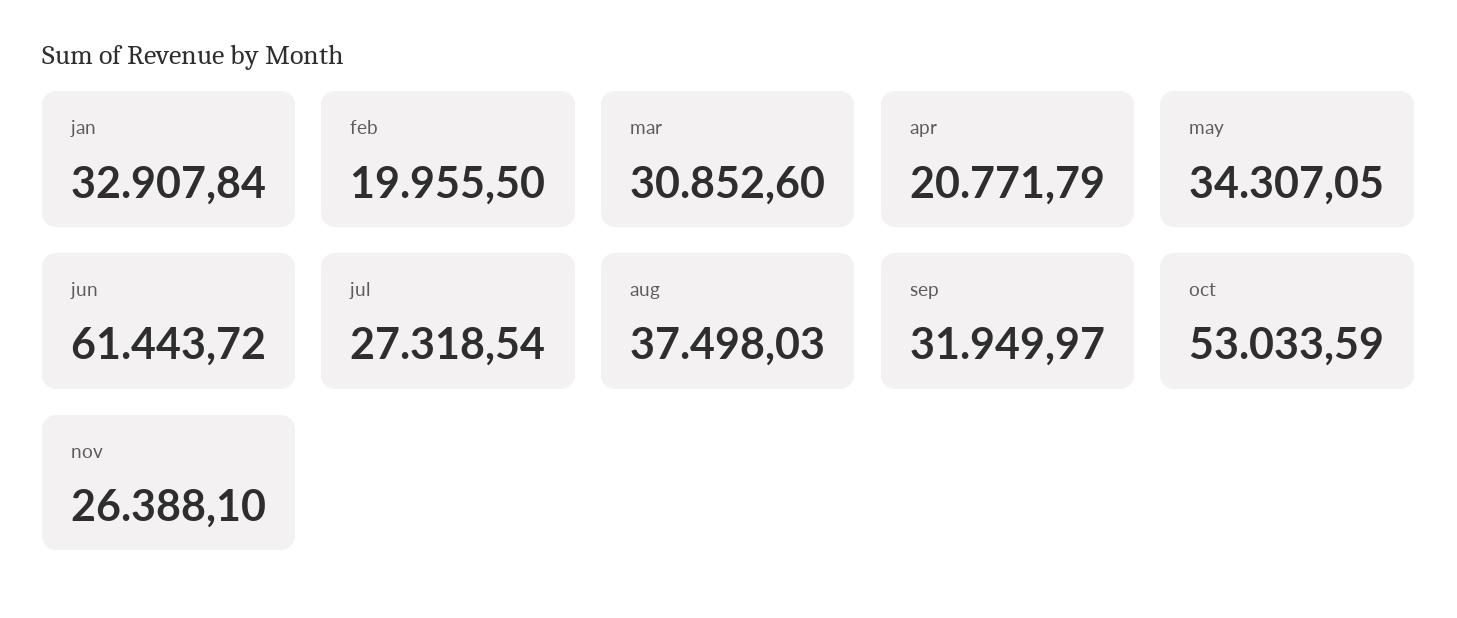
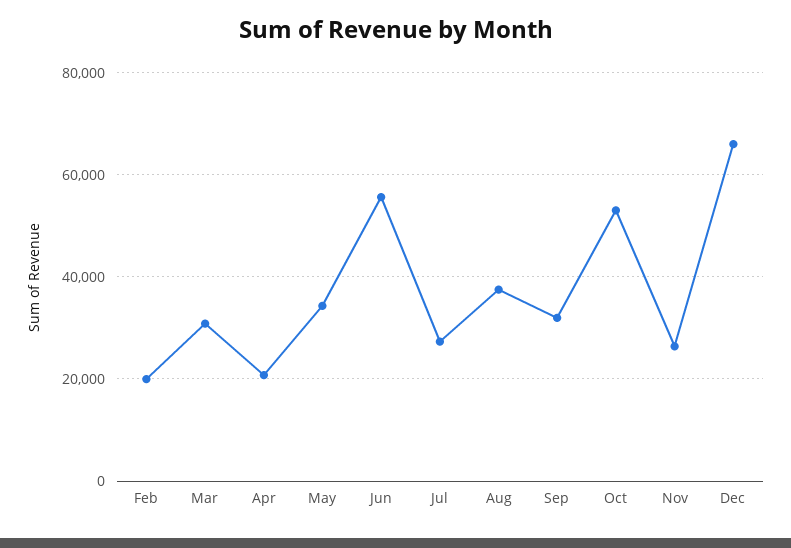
jan: 32907.84 -> none
jun: 61443.72 -> 56000
Dec: none -> 66000

